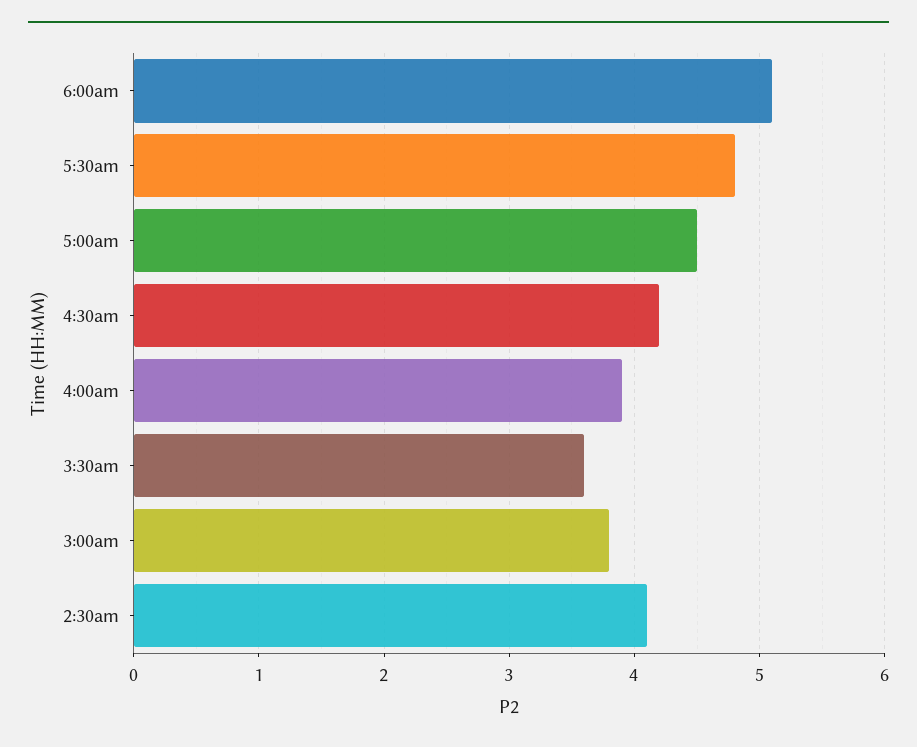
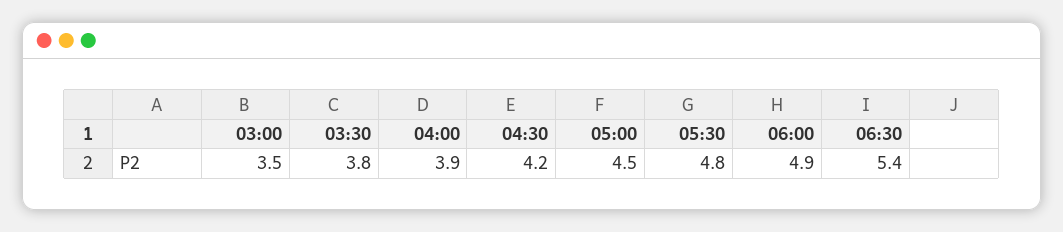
6:00am: 5.1 -> 4.9
3:30am: 3.6 -> 3.8
3:00am: 3.8 -> 3.5
2:30am: 4.1 -> none
06:30: none -> 5.4

